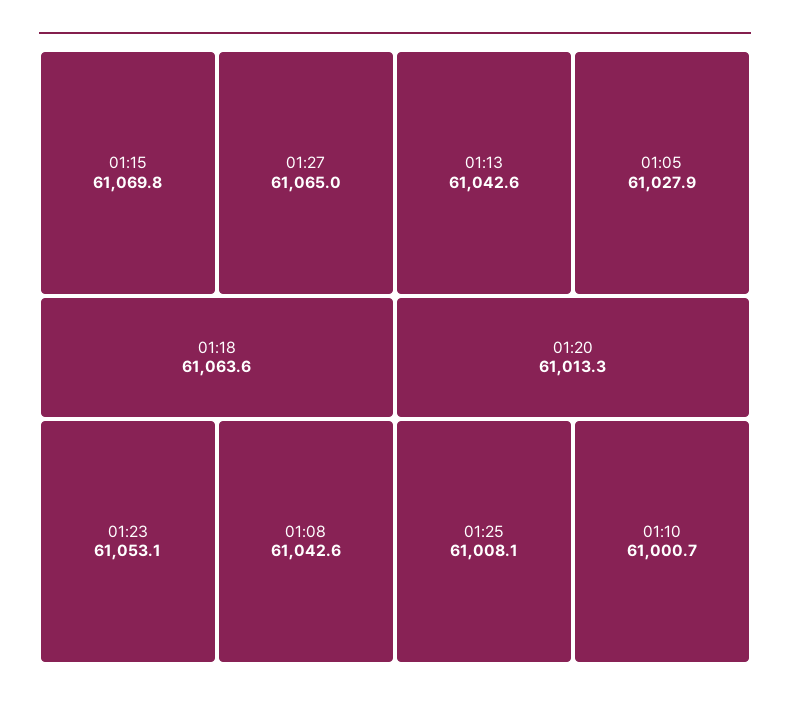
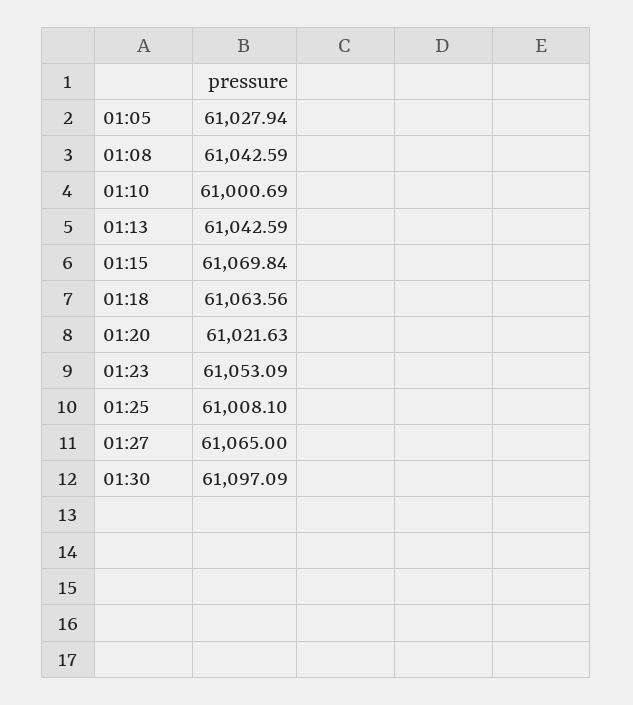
01:20: 61013.3 -> 61021.63
01:30: none -> 61097.09

